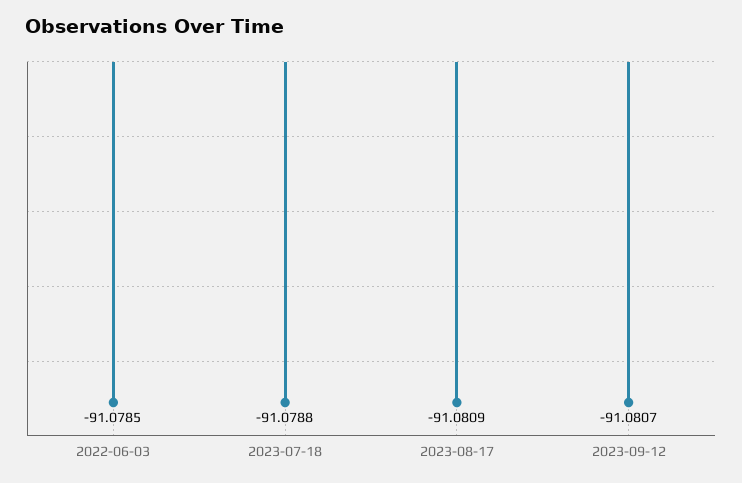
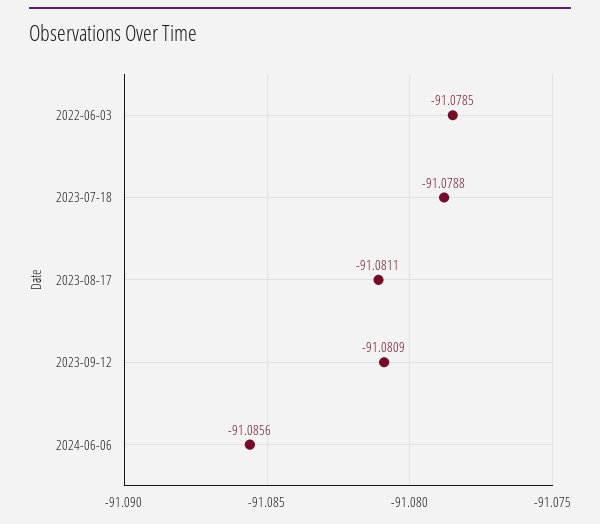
2023-08-17: -91.0809 -> -91.0811
2023-09-12: -91.0807 -> -91.0809
2024-06-06: none -> -91.0856

